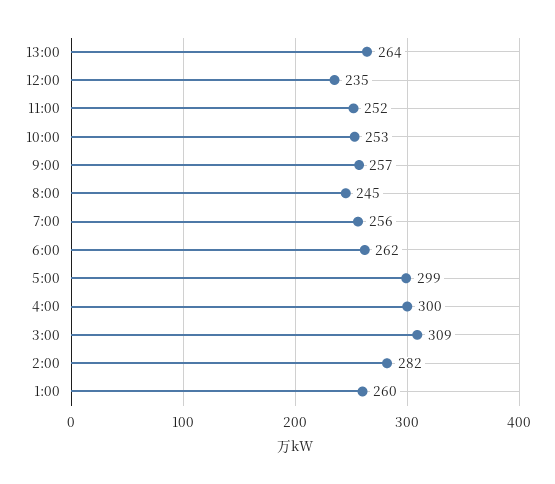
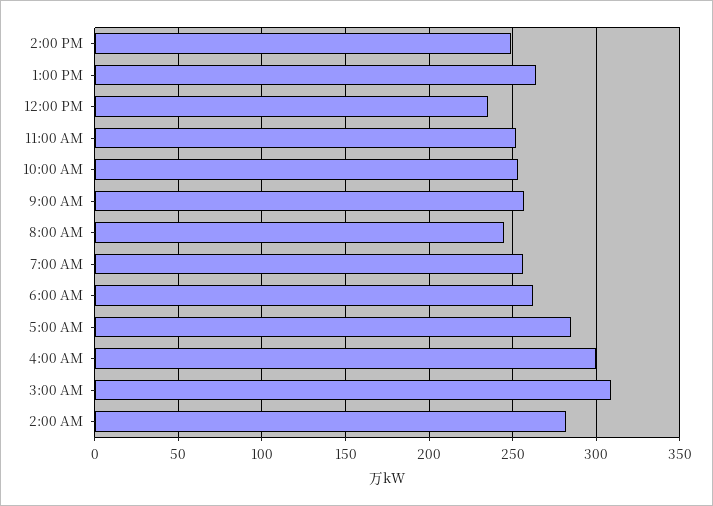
5:00: 299 -> 285
1:00: 260 -> none
2:00 PM: none -> 250

